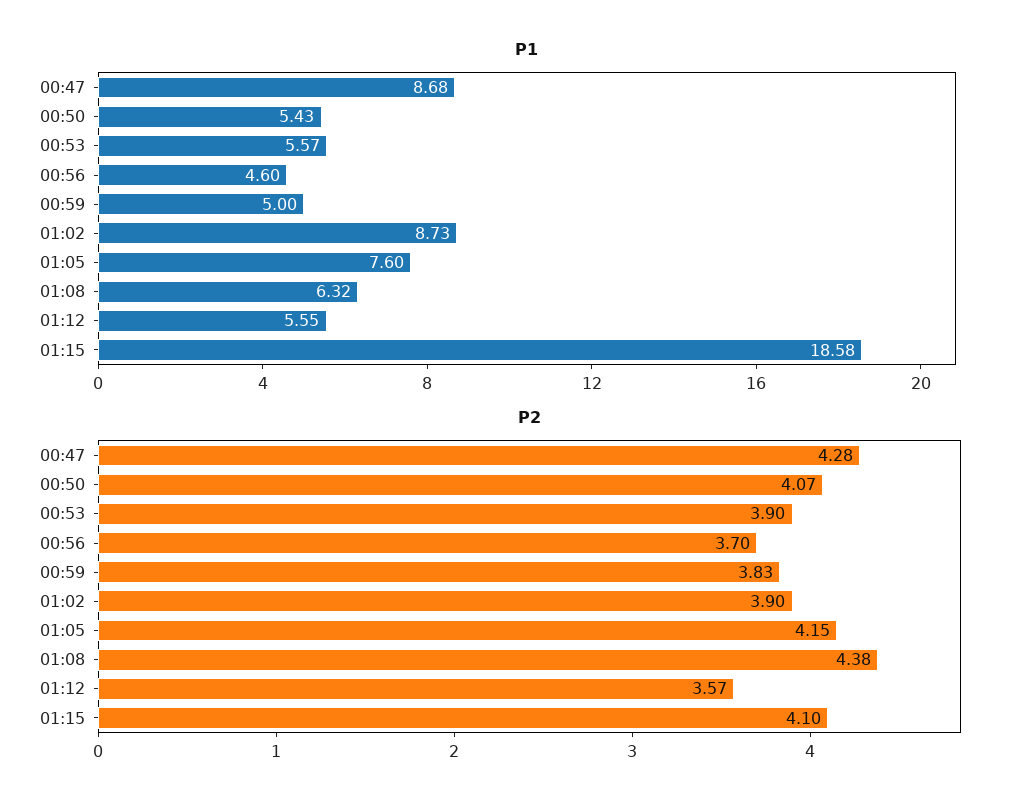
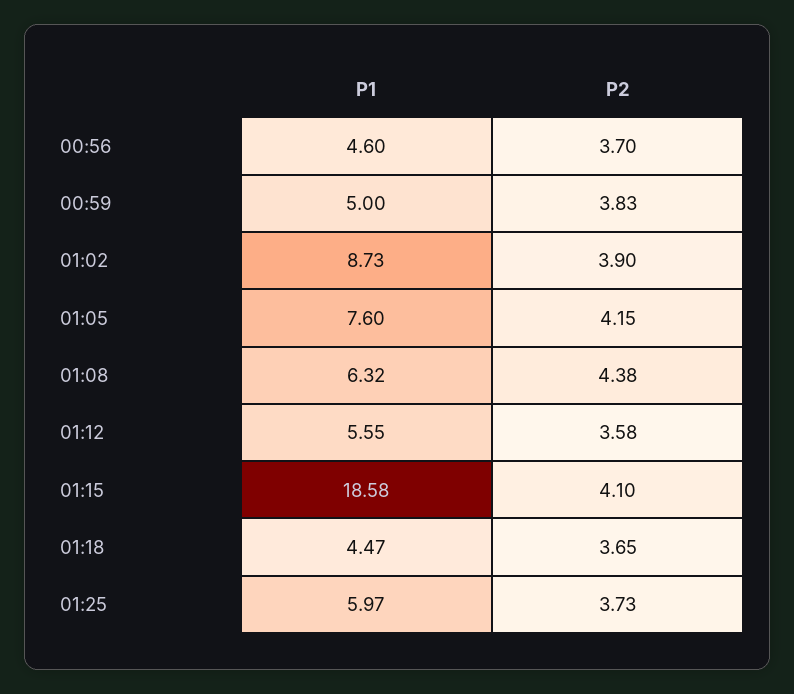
P1, 00:47: 8.68 -> none
P1, 00:50: 5.43 -> none
P1, 00:53: 5.57 -> none
P2, 00:47: 4.28 -> none
P2, 00:50: 4.07 -> none
P2, 00:53: 3.9 -> none
P2, 01:12: 3.57 -> 3.58
P1, 01:18: none -> 4.47
P2, 01:18: none -> 3.65
P1, 01:25: none -> 5.97
P2, 01:25: none -> 3.73

